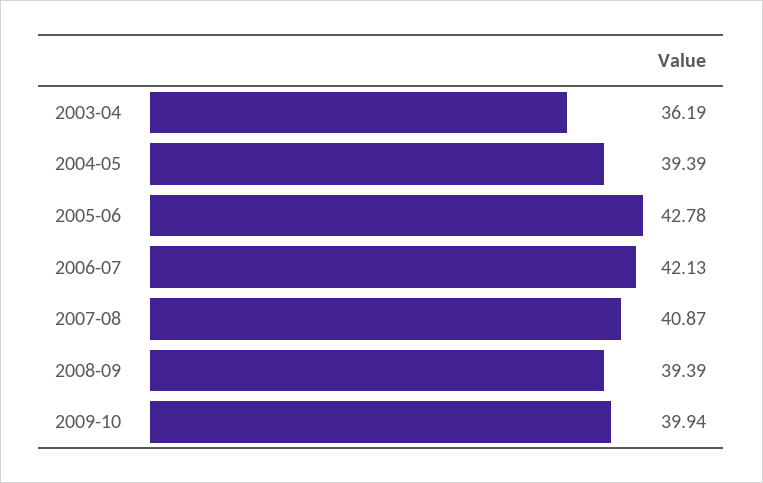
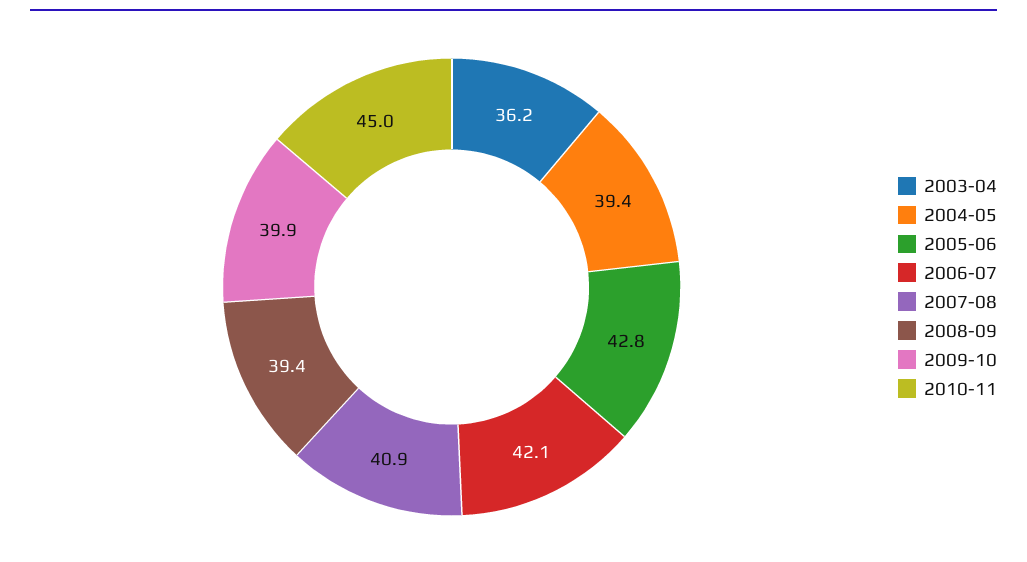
2010-11: none -> 45

